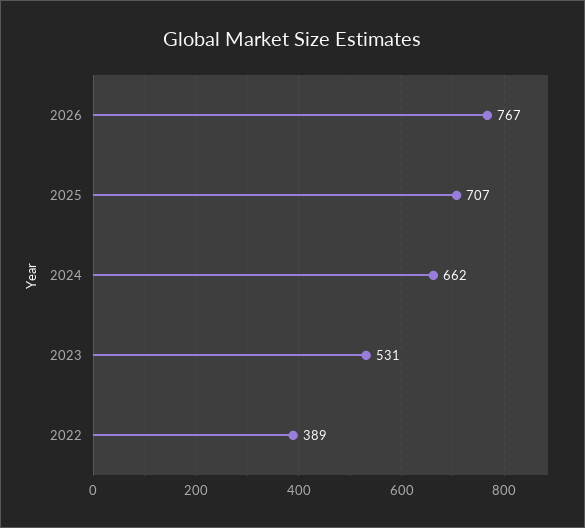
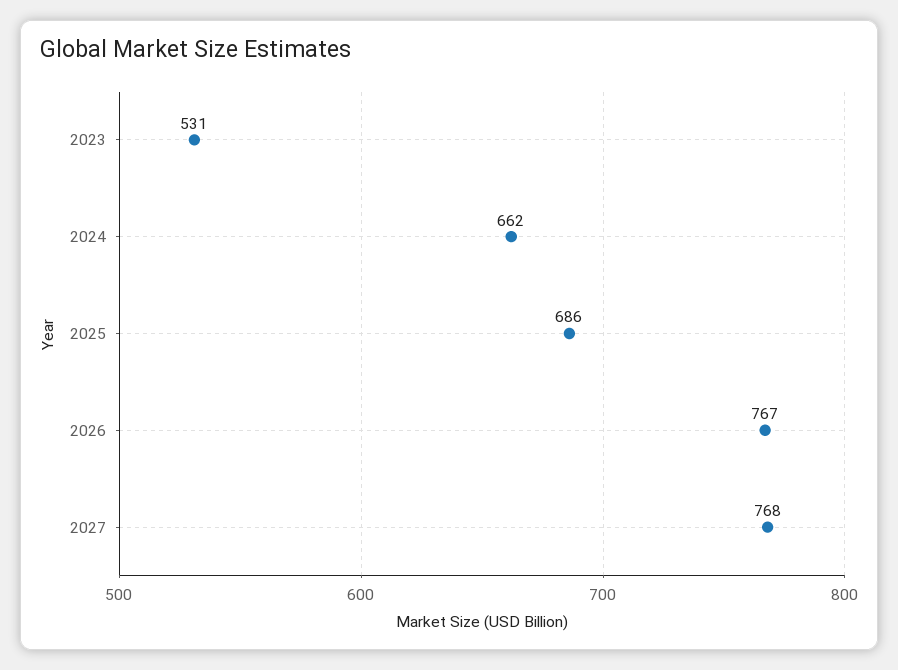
2025: 707 -> 686
2022: 389 -> none
2027: none -> 768

